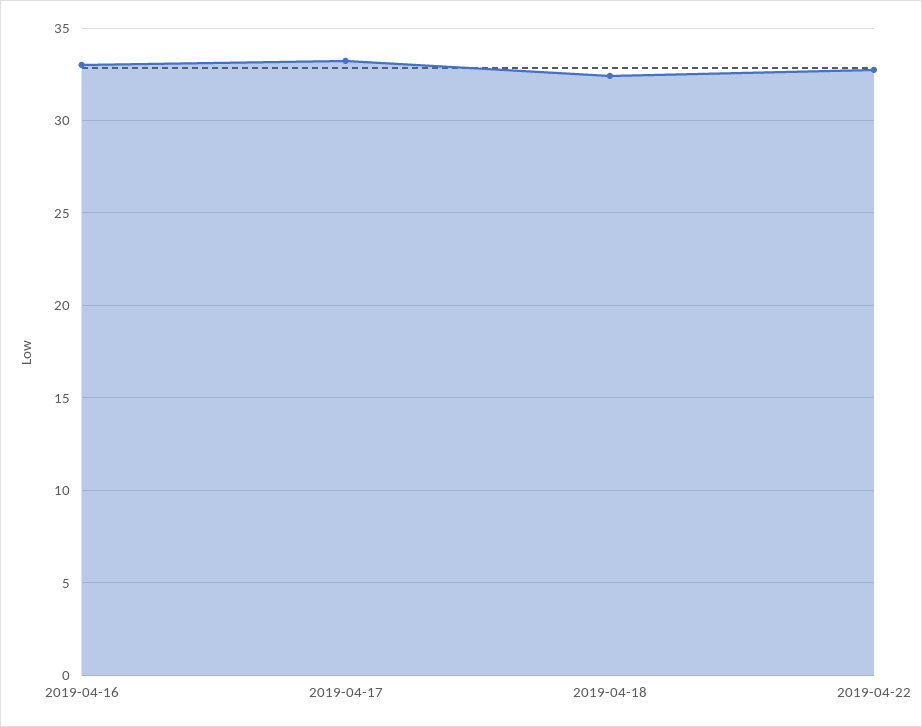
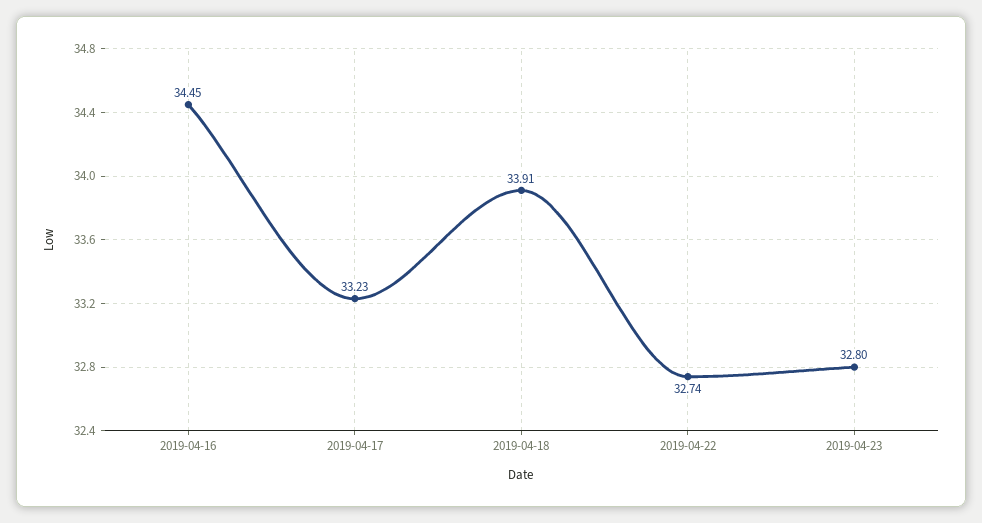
2019-04-16: 33 -> 34.45
2019-04-18: 32.5 -> 33.91
2019-04-23: none -> 32.8

